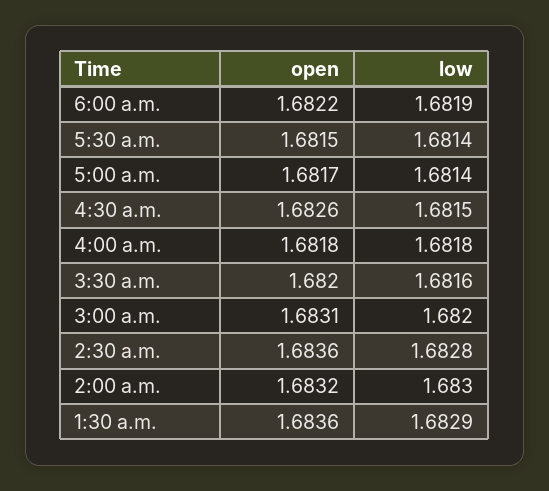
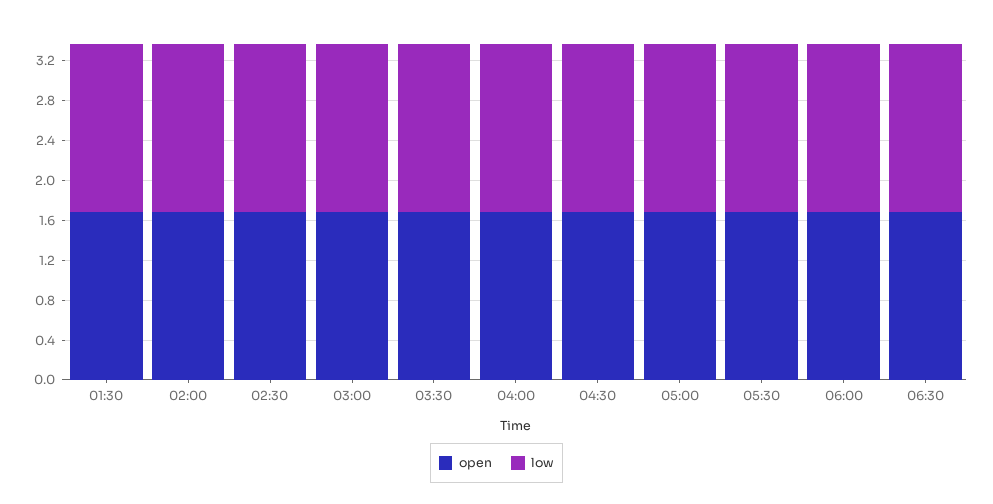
open, 06:30: none -> 1.7
low, 06:30: none -> 1.7

